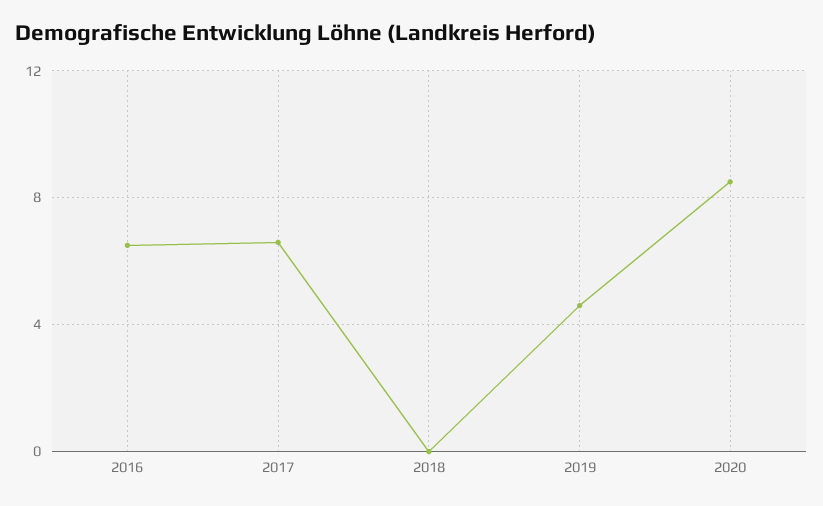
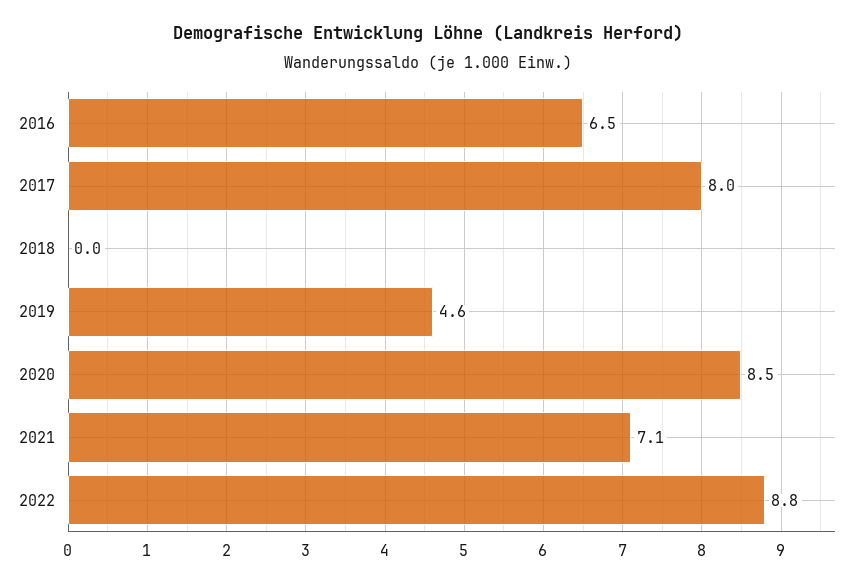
2017: 6.5 -> 8
2021: none -> 7.1
2022: none -> 8.8

